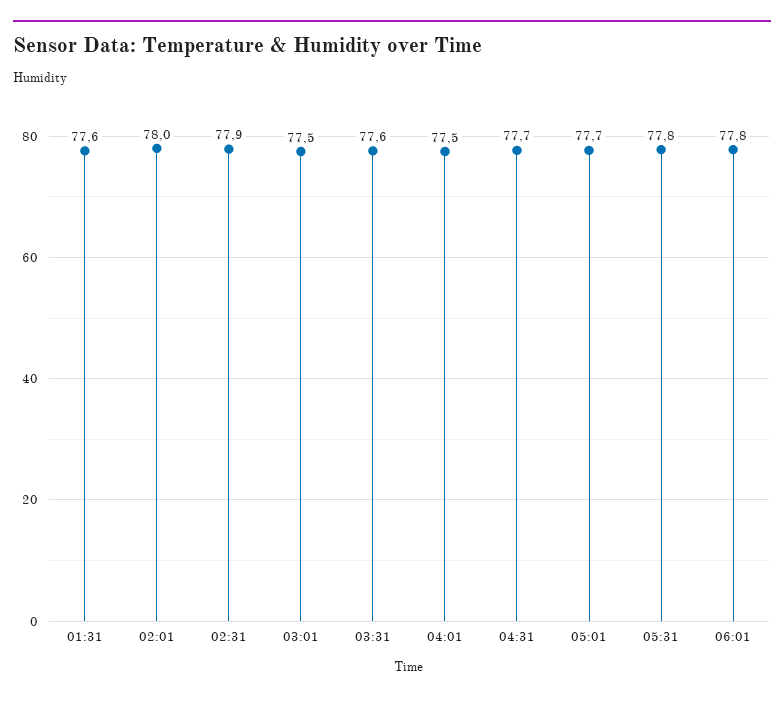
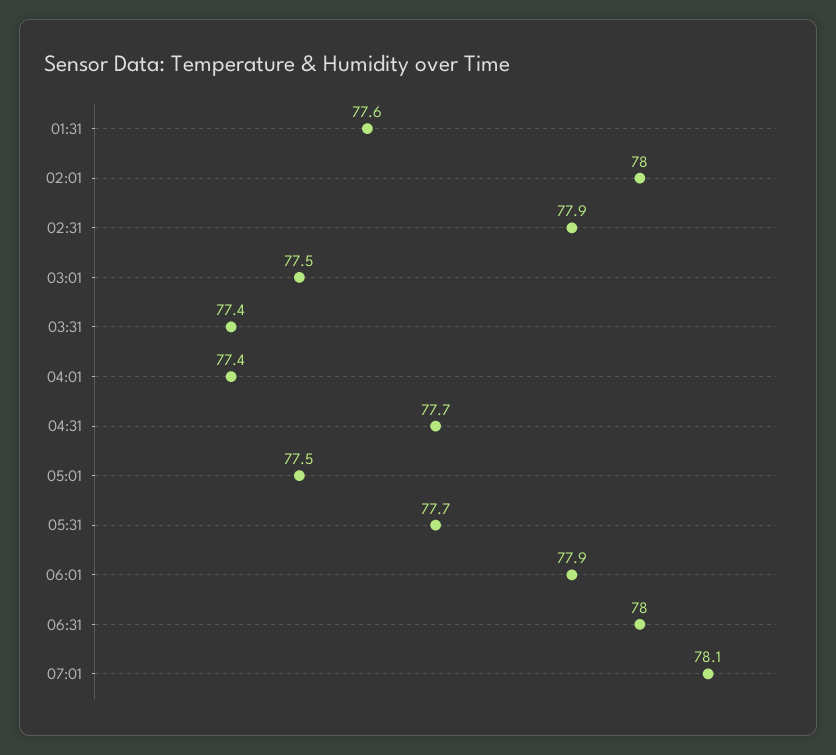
03:31: 77.6 -> 77.4
04:01: 77.5 -> 77.4
05:01: 77.7 -> 77.5
05:31: 77.8 -> 77.7
06:01: 77.8 -> 77.9
06:31: none -> 78
07:01: none -> 78.1

